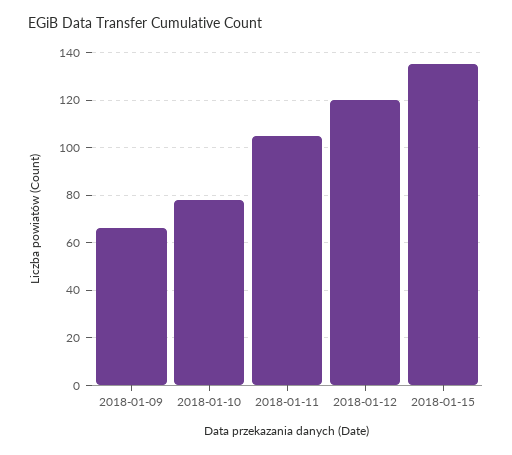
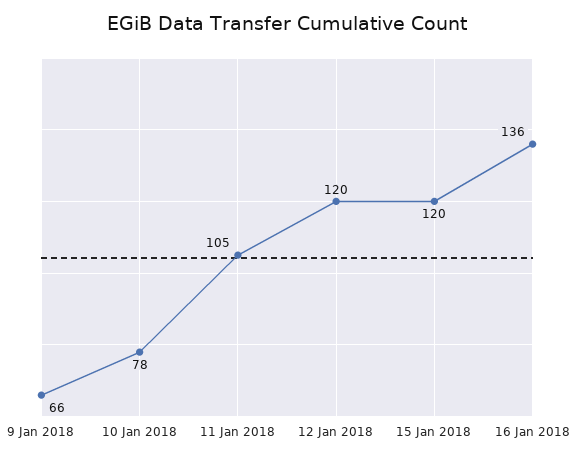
2018-01-15: 135 -> 120
16 Jan 2018: none -> 136

